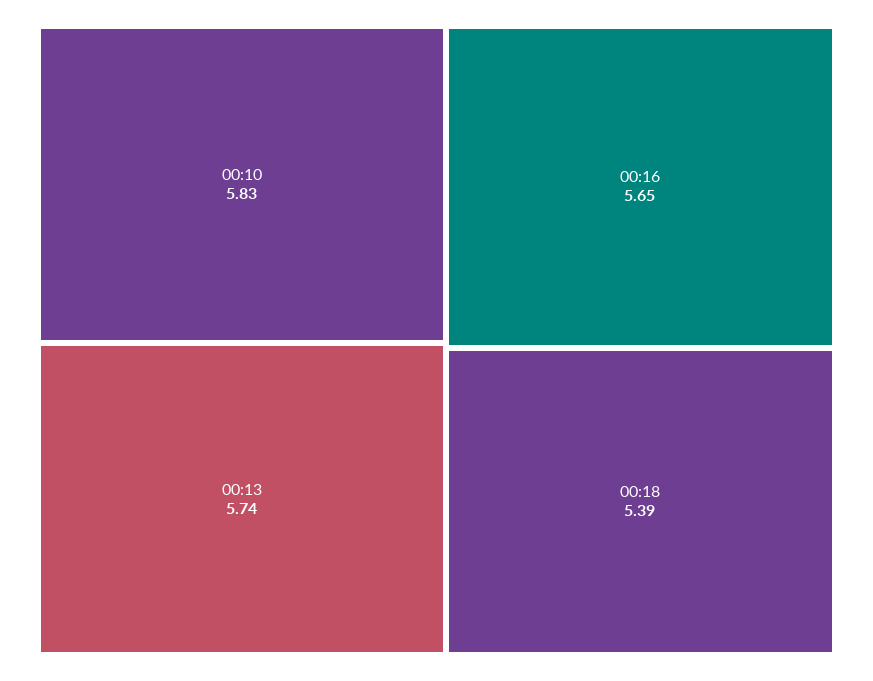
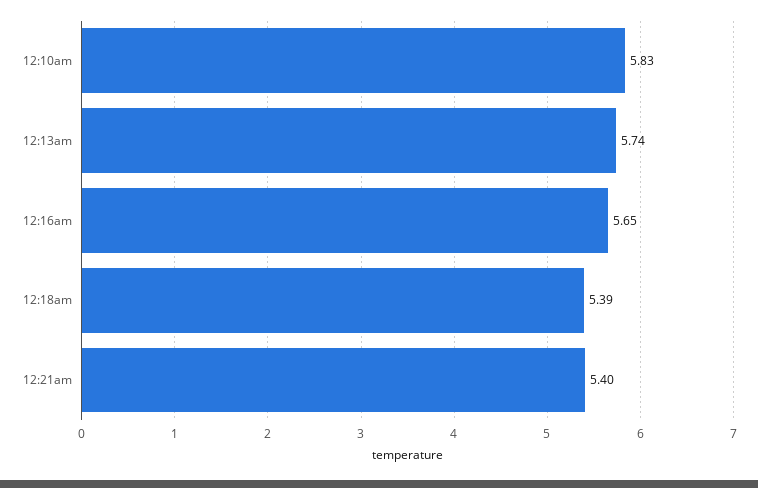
12:21am: none -> 5.4

